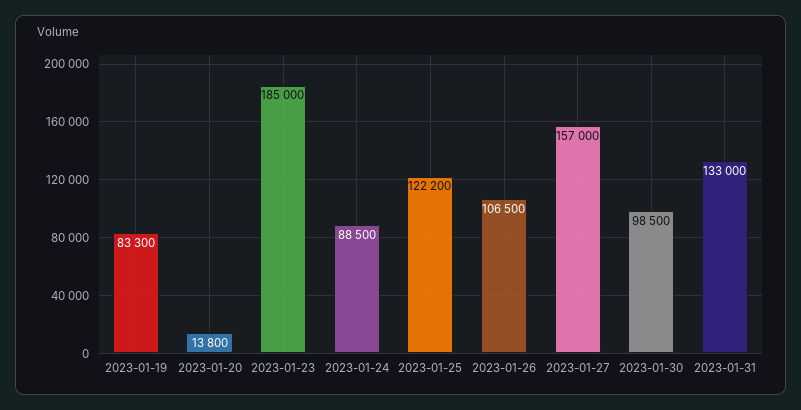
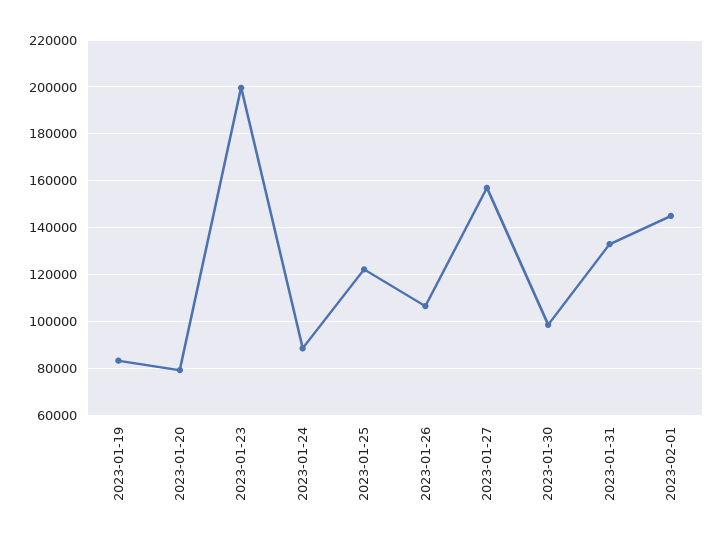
2023-01-20: 13800 -> 80000
2023-01-23: 185000 -> 200000
2023-02-01: none -> 145000

